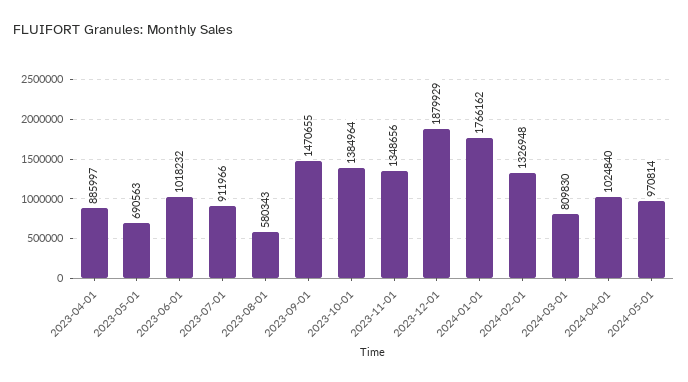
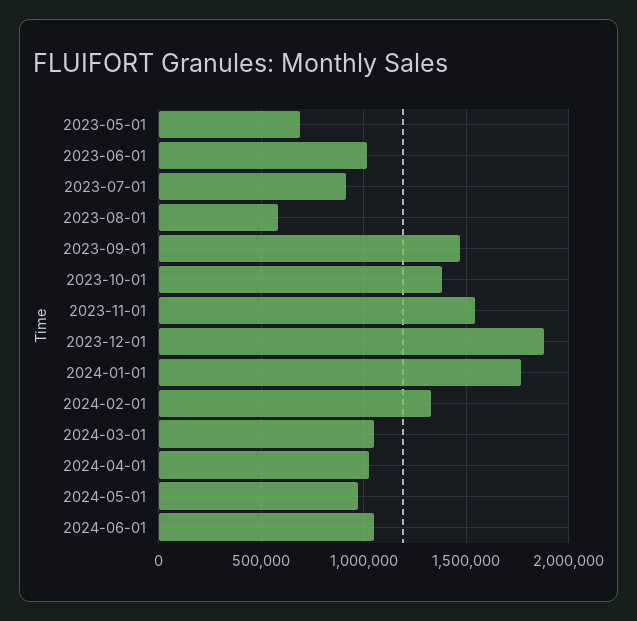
2023-04-01: 885997 -> none
2023-11-01: 1348656 -> 1550000
2024-03-01: 809830 -> 1050000
2024-06-01: none -> 1050000

